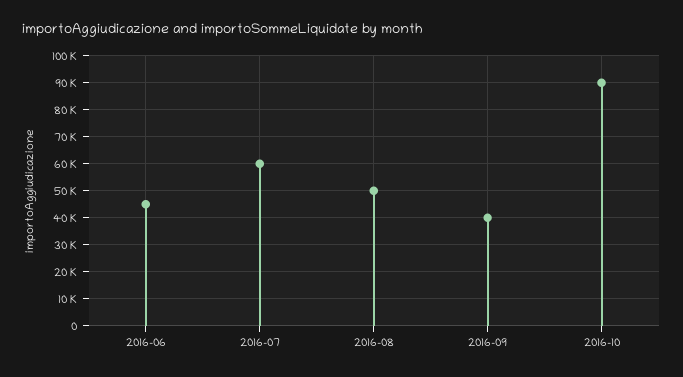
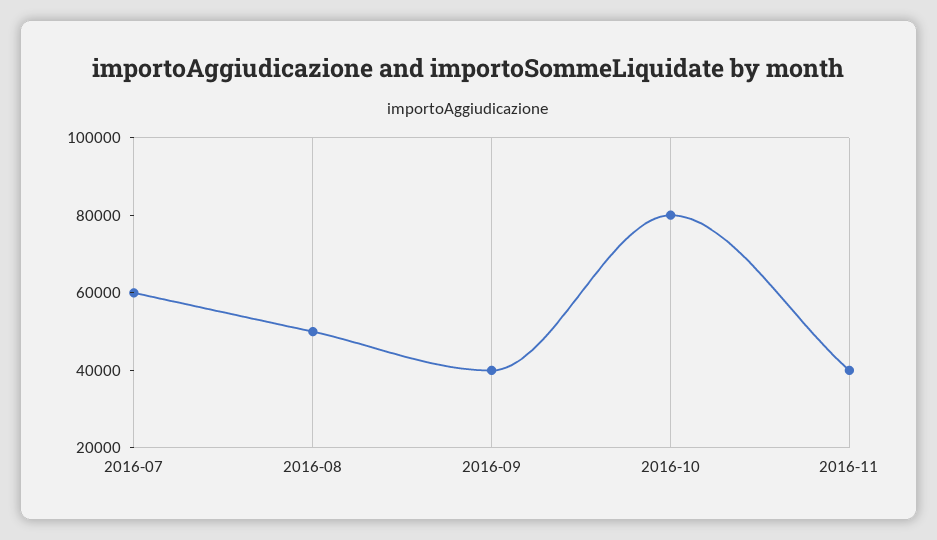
2016-06: 45000 -> none
2016-10: 90000 -> 80000
2016-11: none -> 40000

